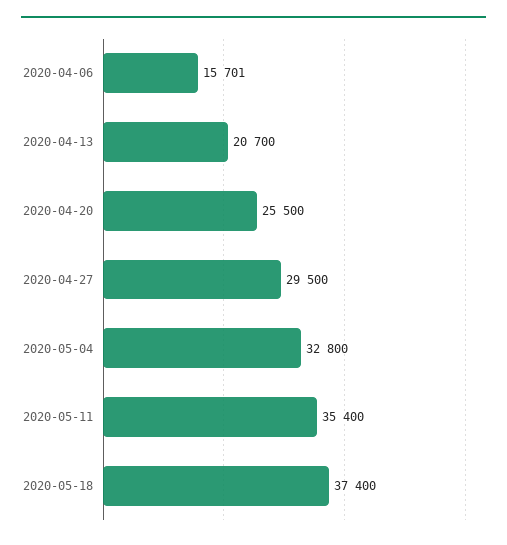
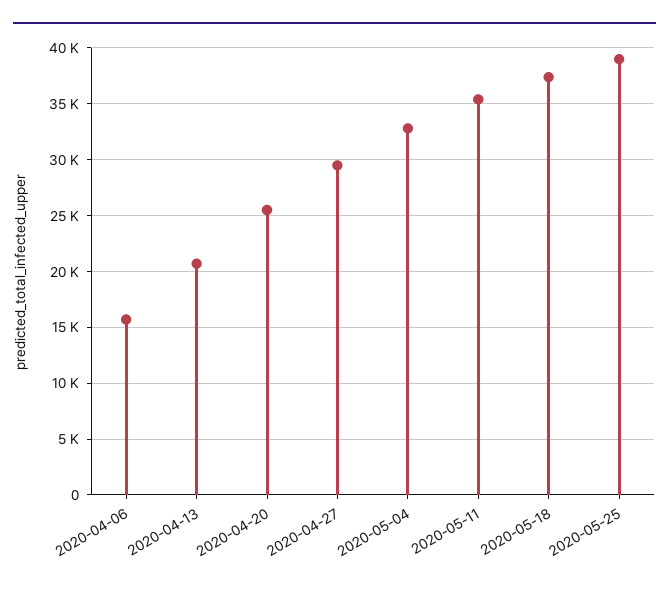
2020-05-25: none -> 39000

